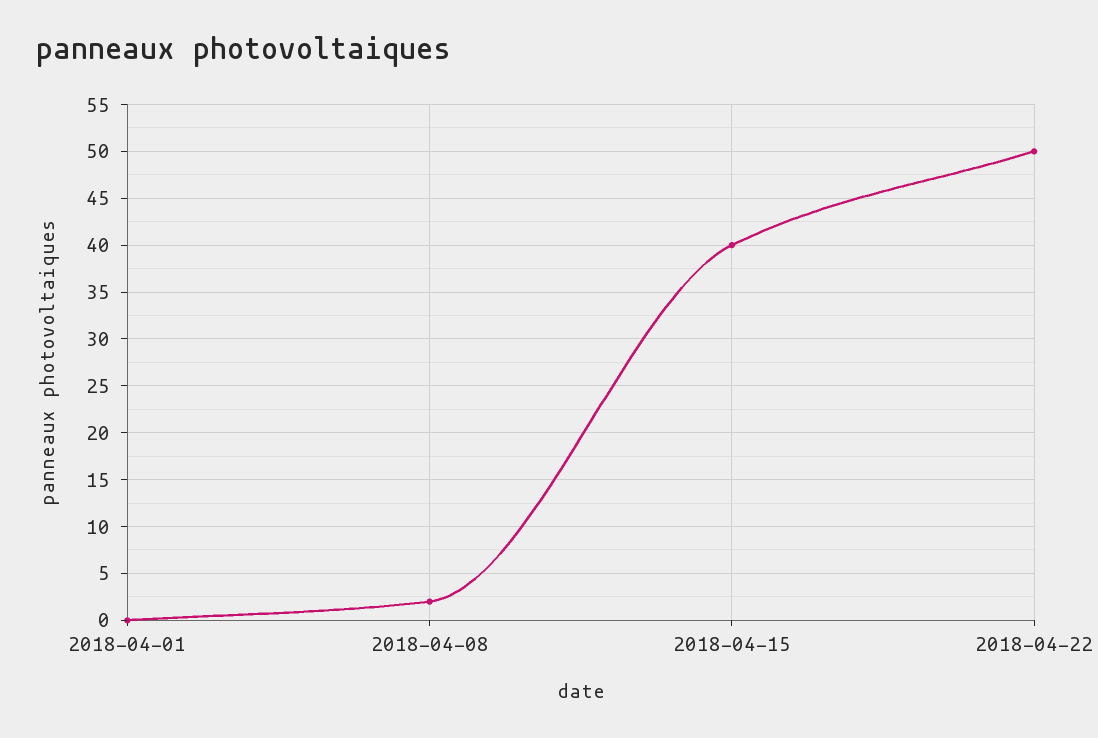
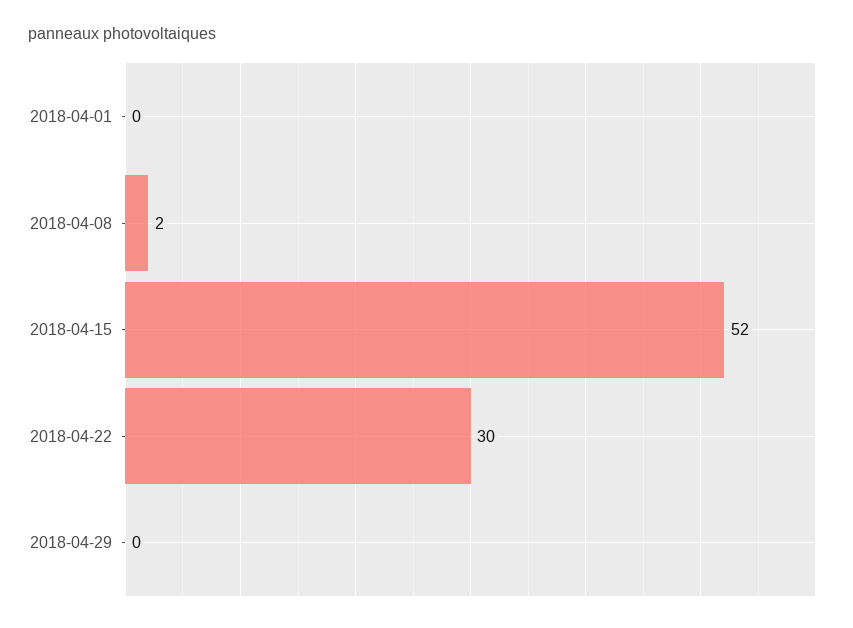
2018-04-15: 40 -> 52
2018-04-22: 50 -> 30
2018-04-29: none -> 0

